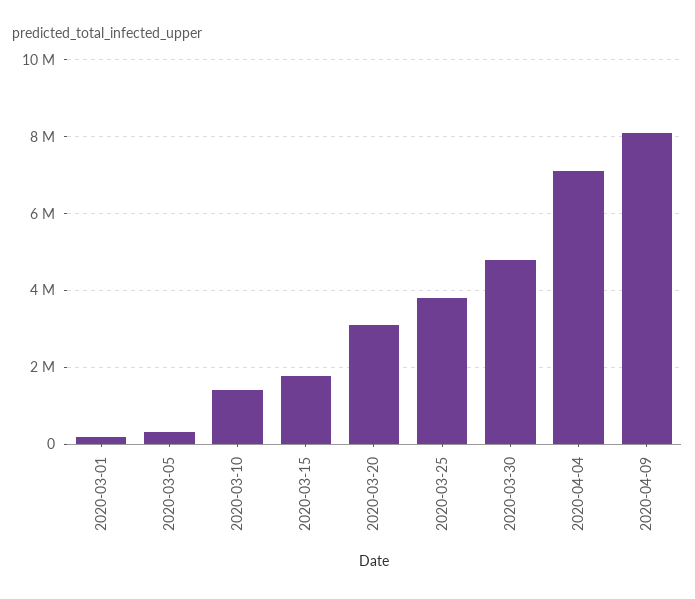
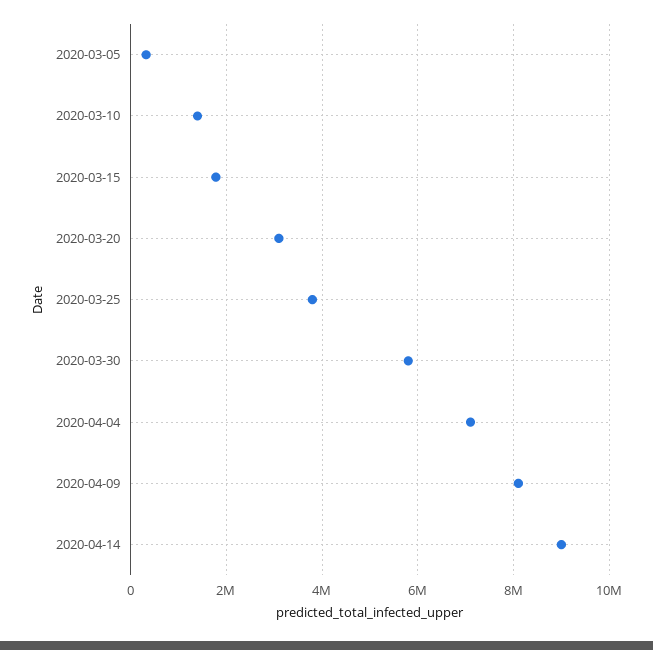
2020-03-01: 200000 -> none
2020-03-30: 4800000 -> 5800000
2020-04-14: none -> 9000000

